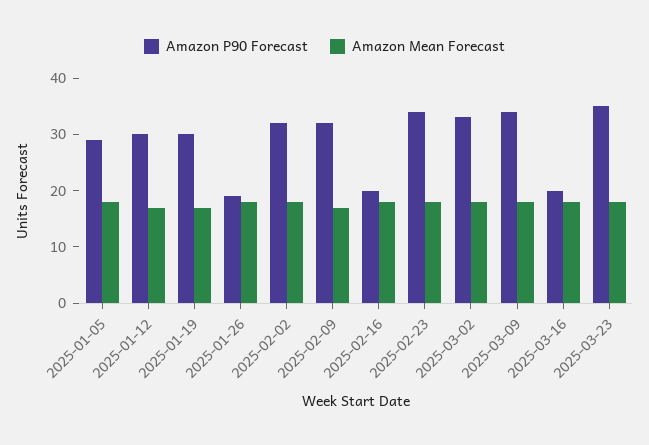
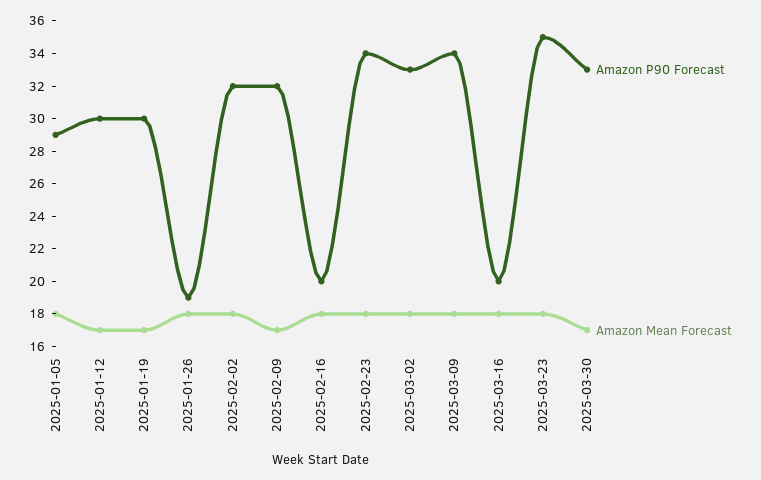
Amazon P90 Forecast, 2025-03-30: none -> 33
Amazon Mean Forecast, 2025-03-30: none -> 17

